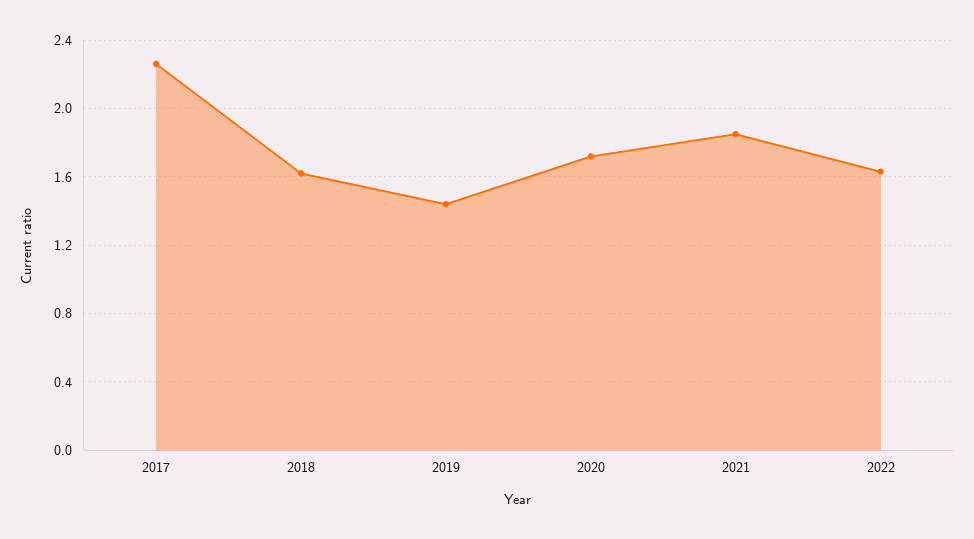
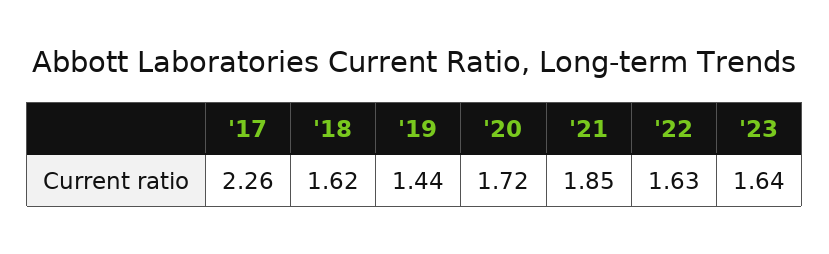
'23: none -> 1.64

